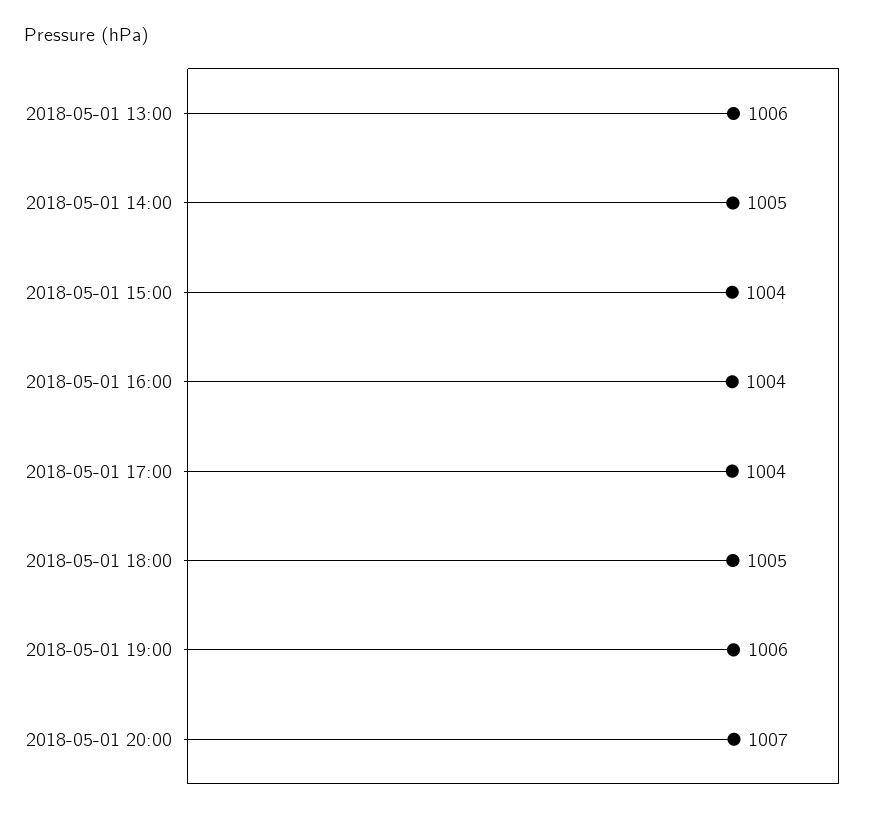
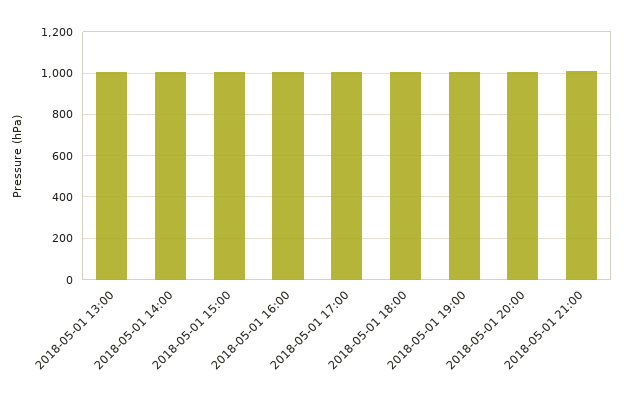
2018-05-01 21:00: none -> 1000

